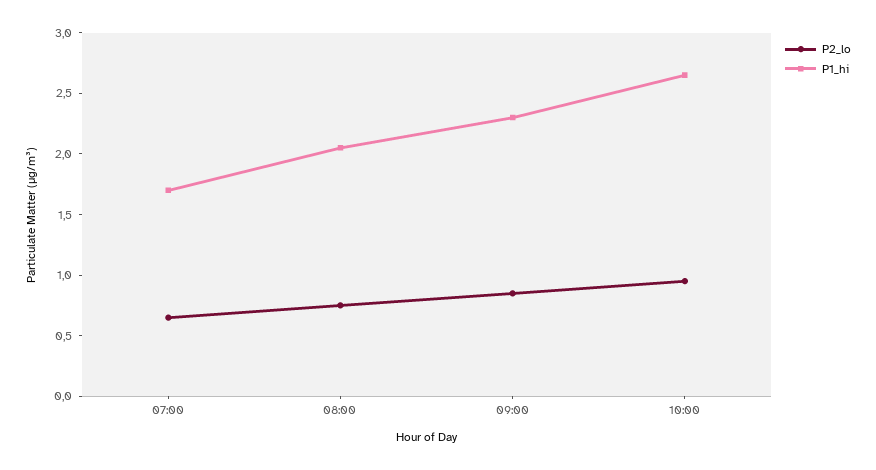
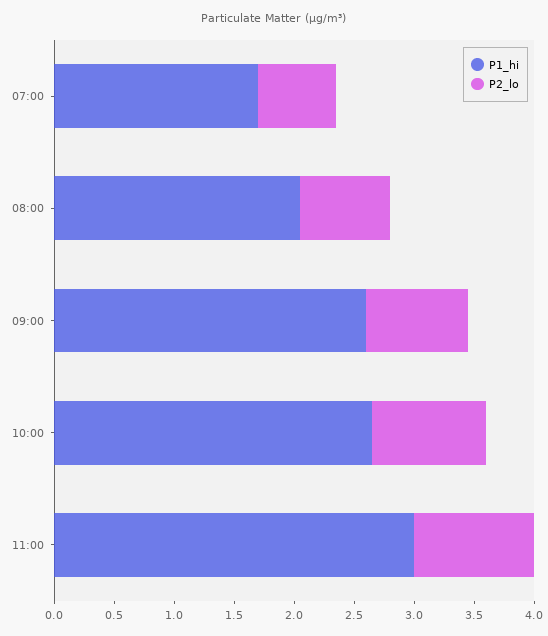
P1_hi, 09:00: 2.3 -> 2.6
P1_hi, 11:00: none -> 3
P2_lo, 11:00: none -> 1

